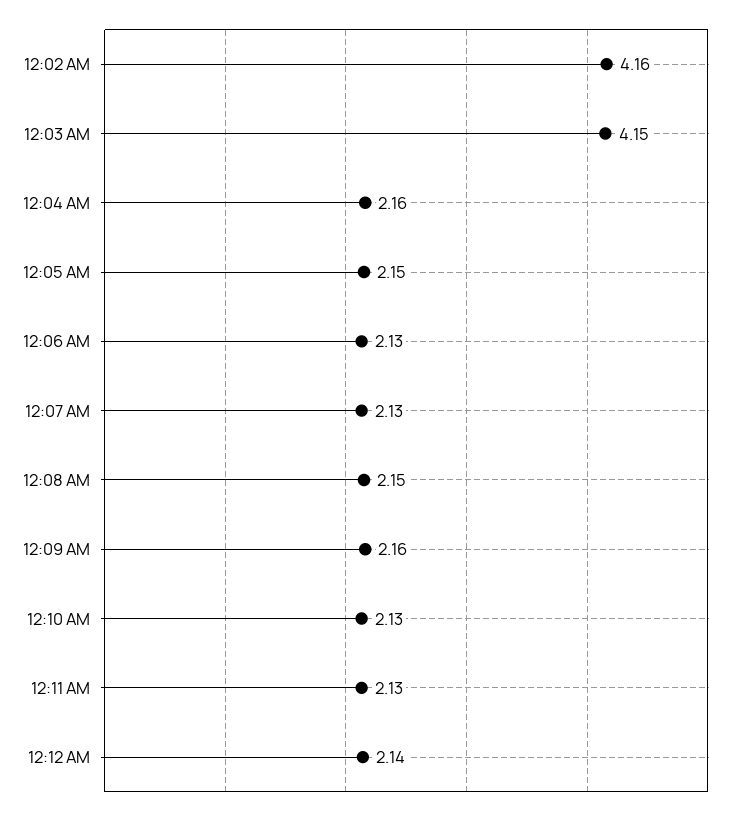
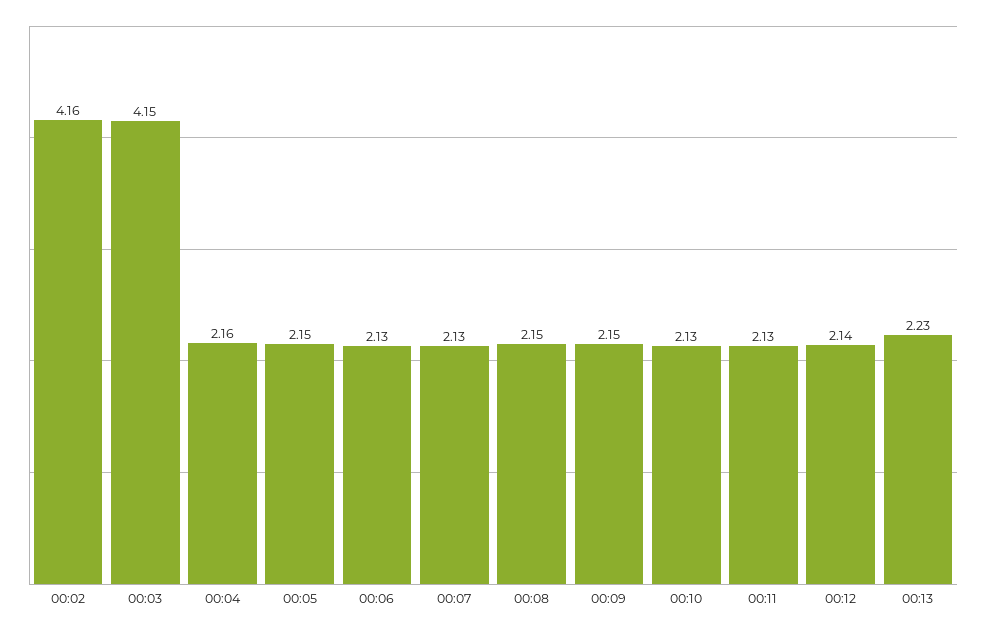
12:09 AM: 2.16 -> 2.15
00:13: none -> 2.23

